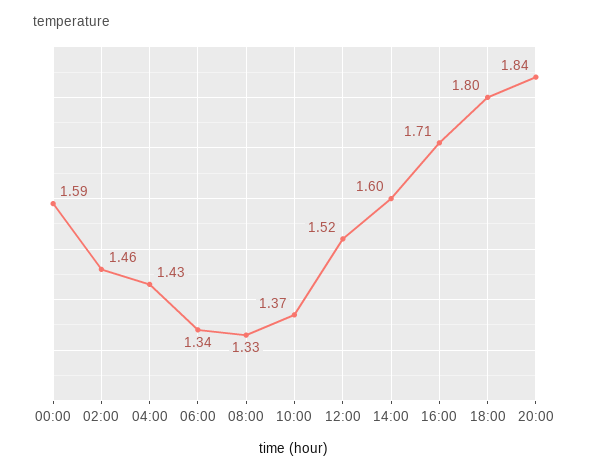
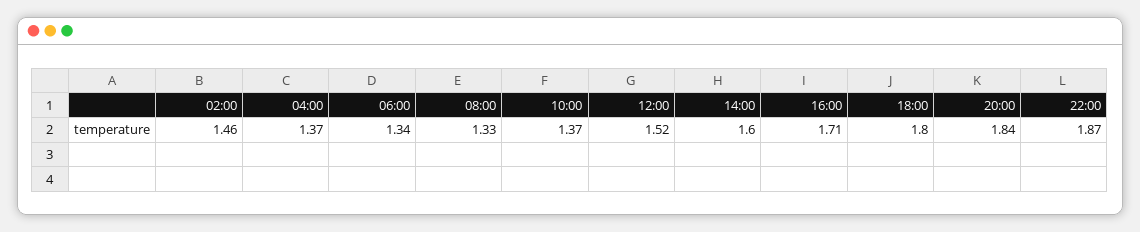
00:00: 1.59 -> none
04:00: 1.43 -> 1.37
22:00: none -> 1.87

